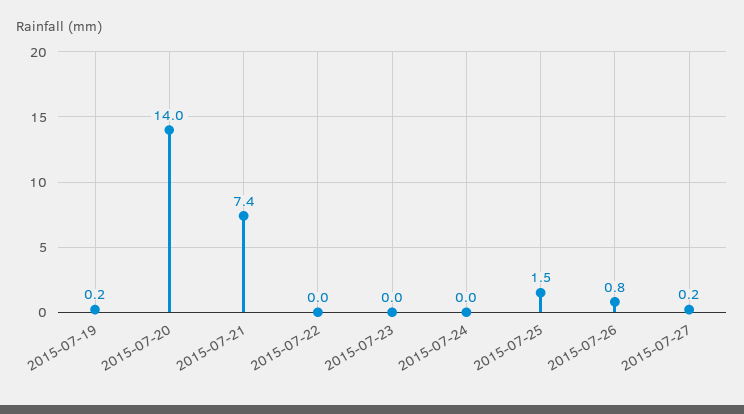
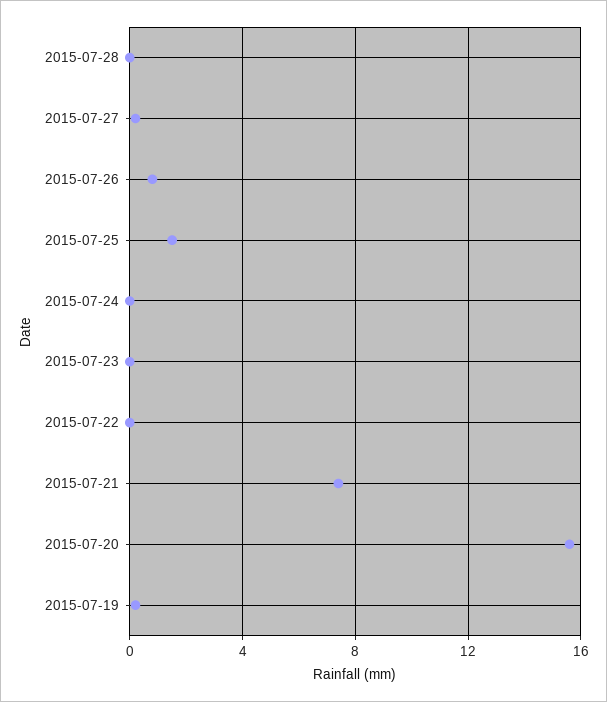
2015-07-20: 14 -> 15.5
2015-07-28: none -> 0

